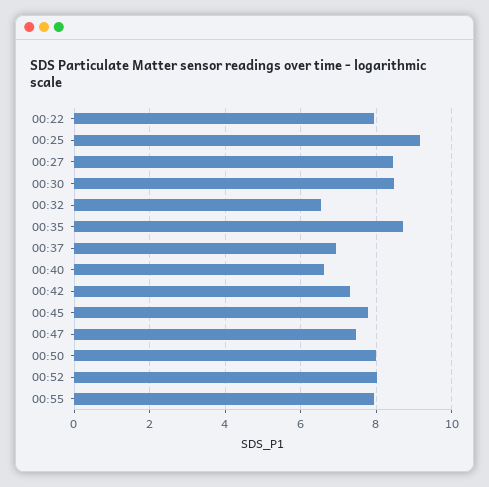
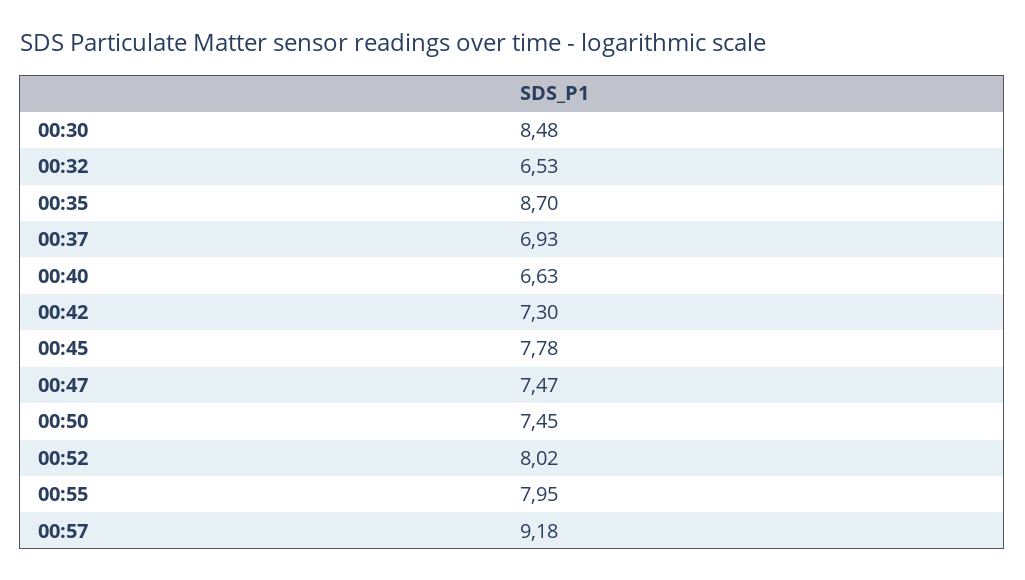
00:22: 8 -> none
00:25: 9.2 -> none
00:27: 8.4 -> none
00:50: 8 -> 7.45
00:57: none -> 9.18

